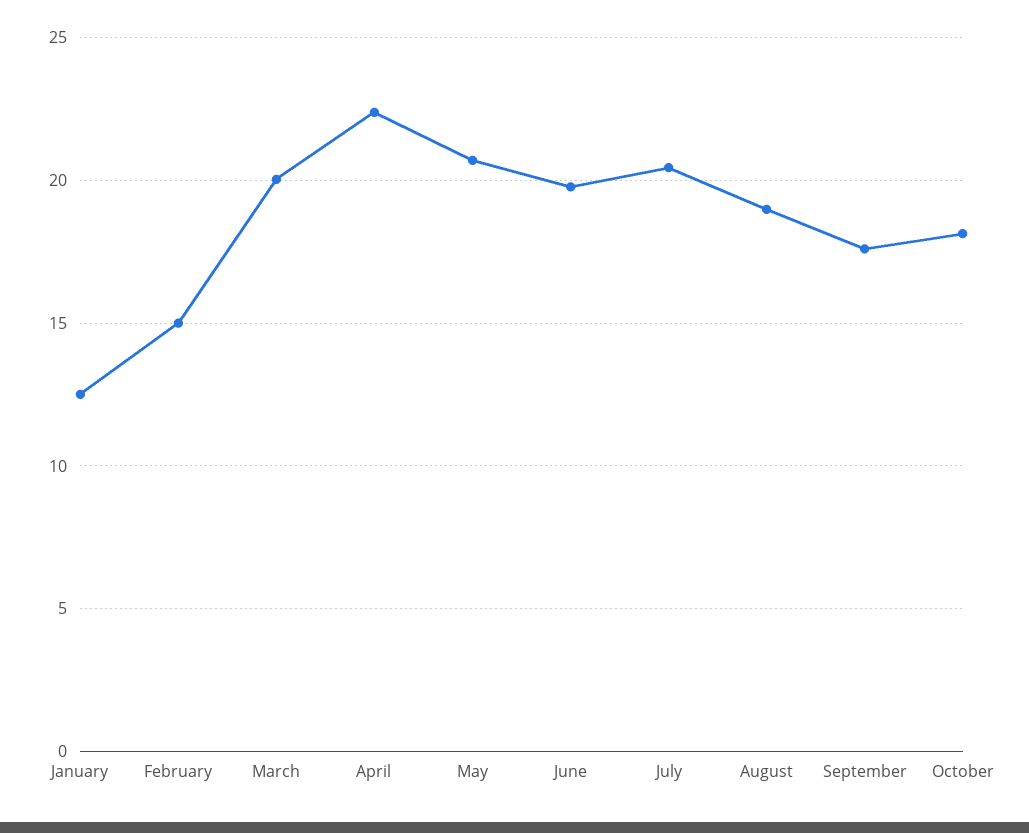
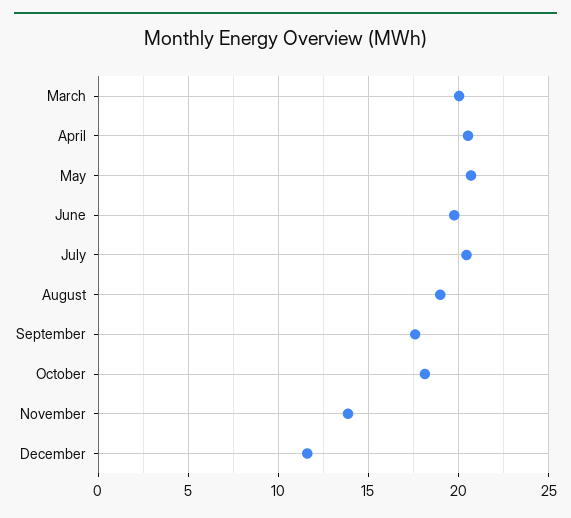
January: 12.5 -> none
February: 15 -> none
April: 22.5 -> 20.5
November: none -> 14
December: none -> 11.5

